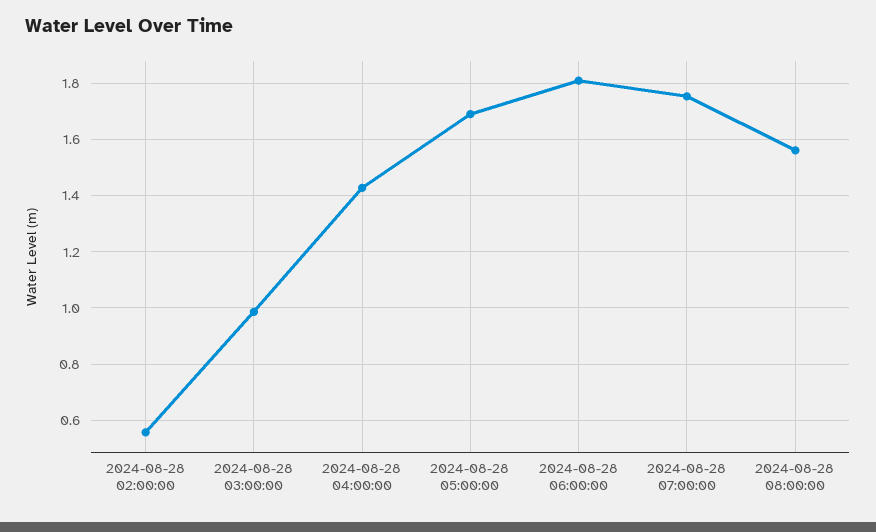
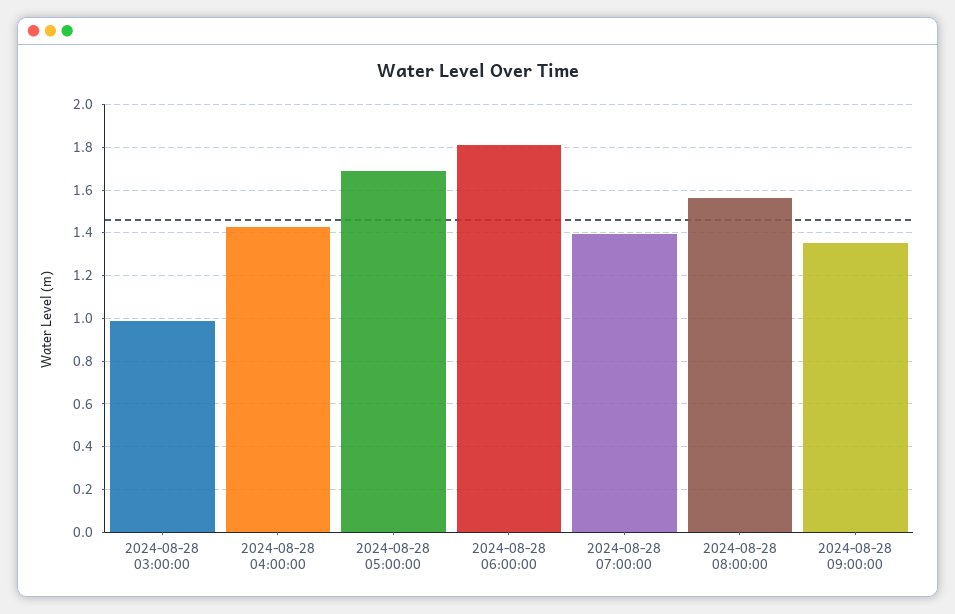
2024-08-28 02:00:00: 0.55 -> none
2024-08-28 07:00:00: 1.75 -> 1.4
2024-08-28 09:00:00: none -> 1.35

